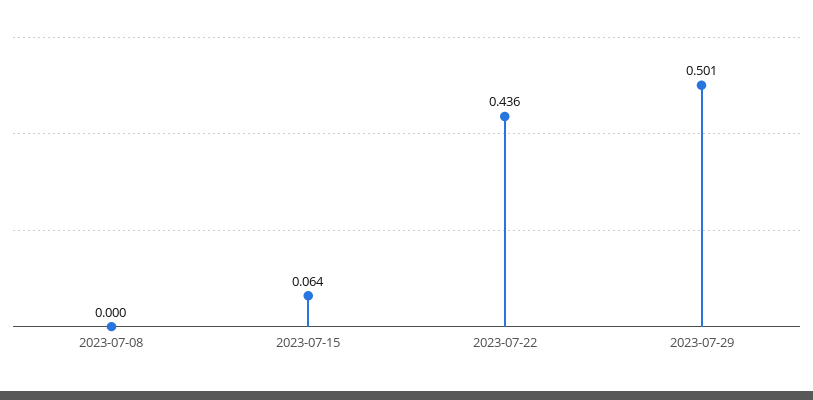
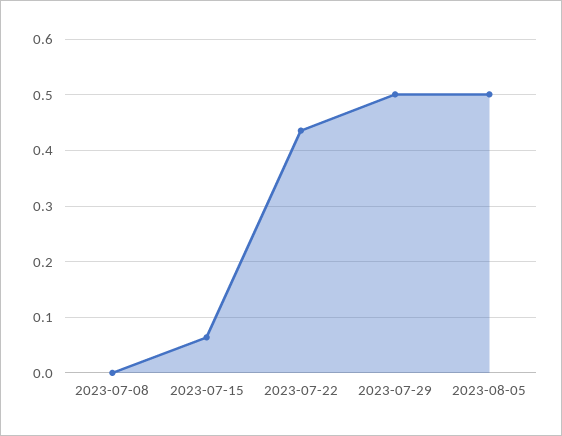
2023-08-05: none -> 0.5

